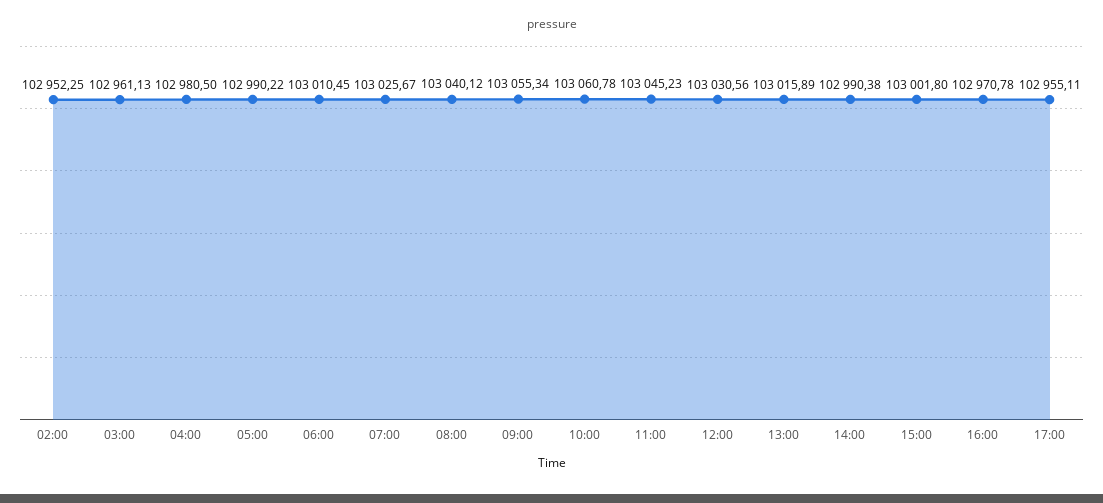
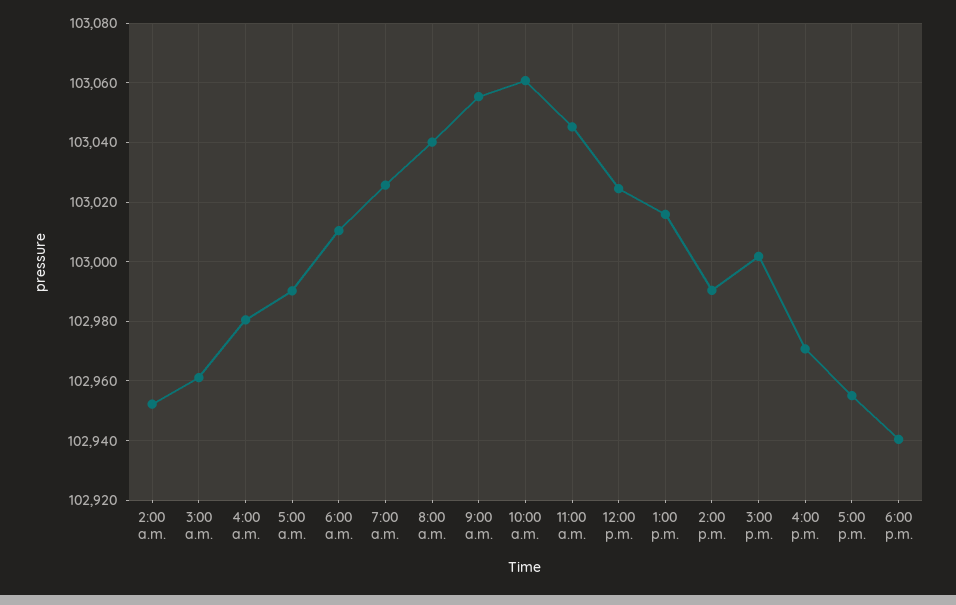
12:00: 103030.56 -> 103025
6:00 p.m.: none -> 102940

